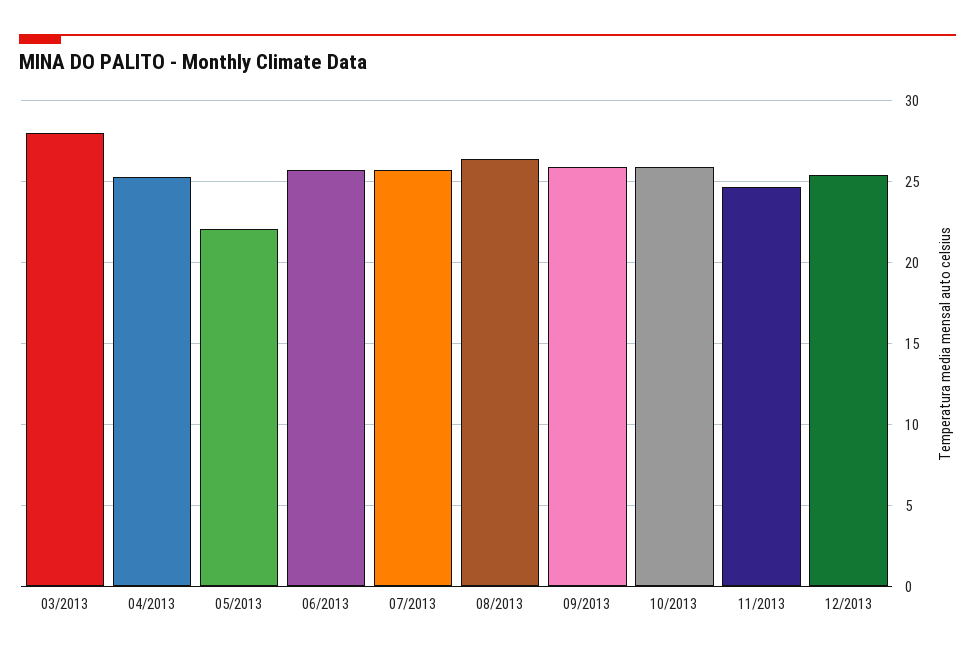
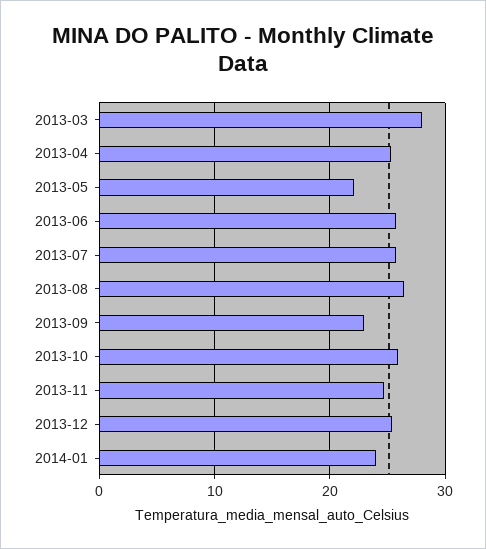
09/2013: 26 -> 23
2014-01: none -> 24

